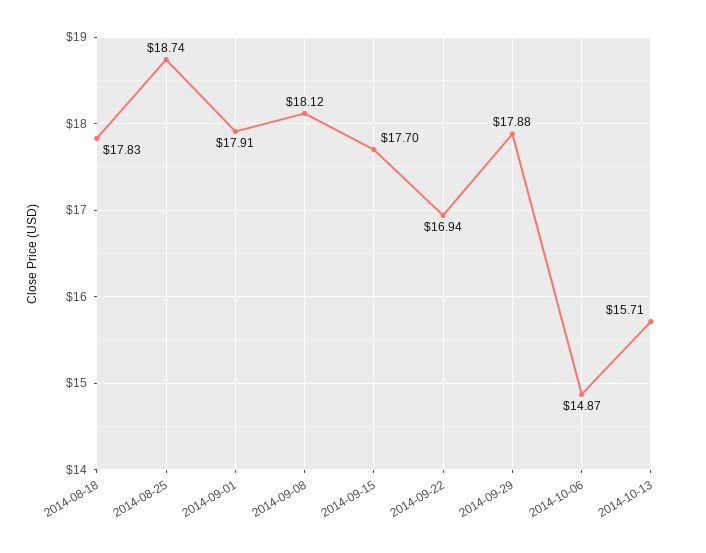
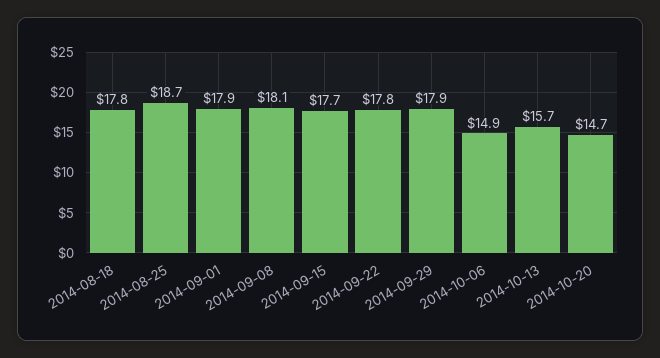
2014-09-22: 16.94 -> 17.8
2014-10-20: none -> 14.7

